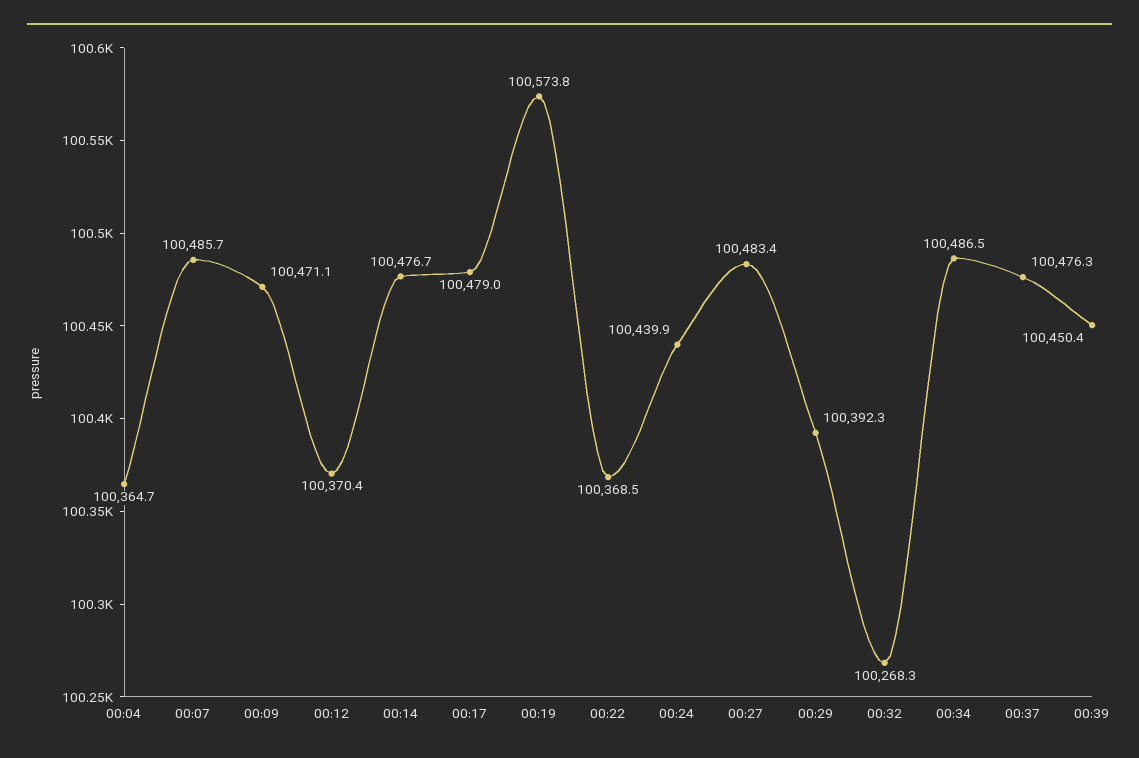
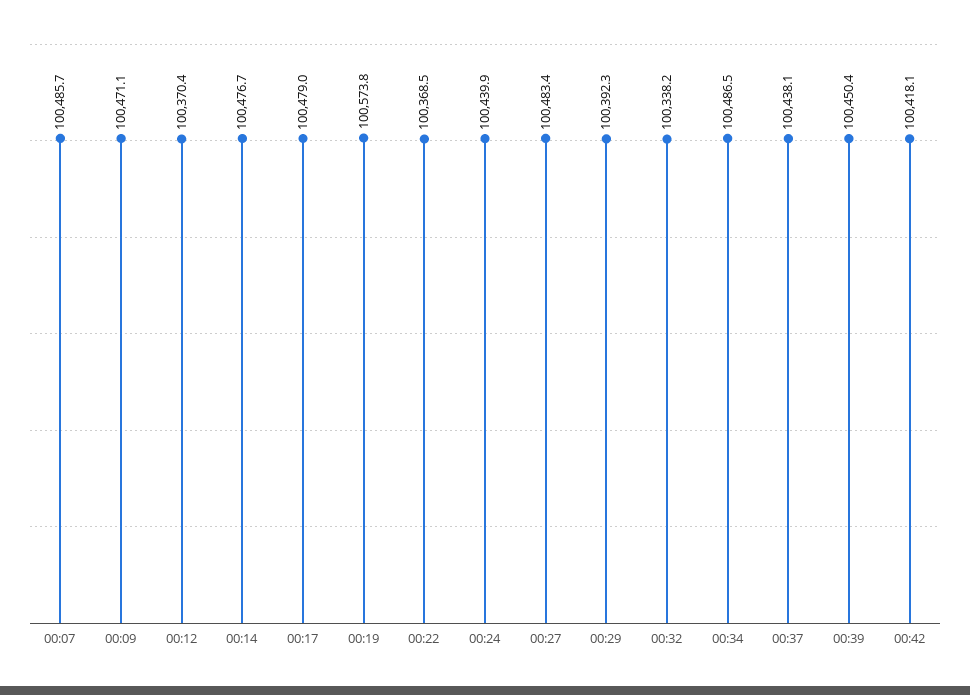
00:04: 100364.7 -> none
00:32: 100268.3 -> 100338.2
00:37: 100476.3 -> 100438.1
00:42: none -> 100418.1

